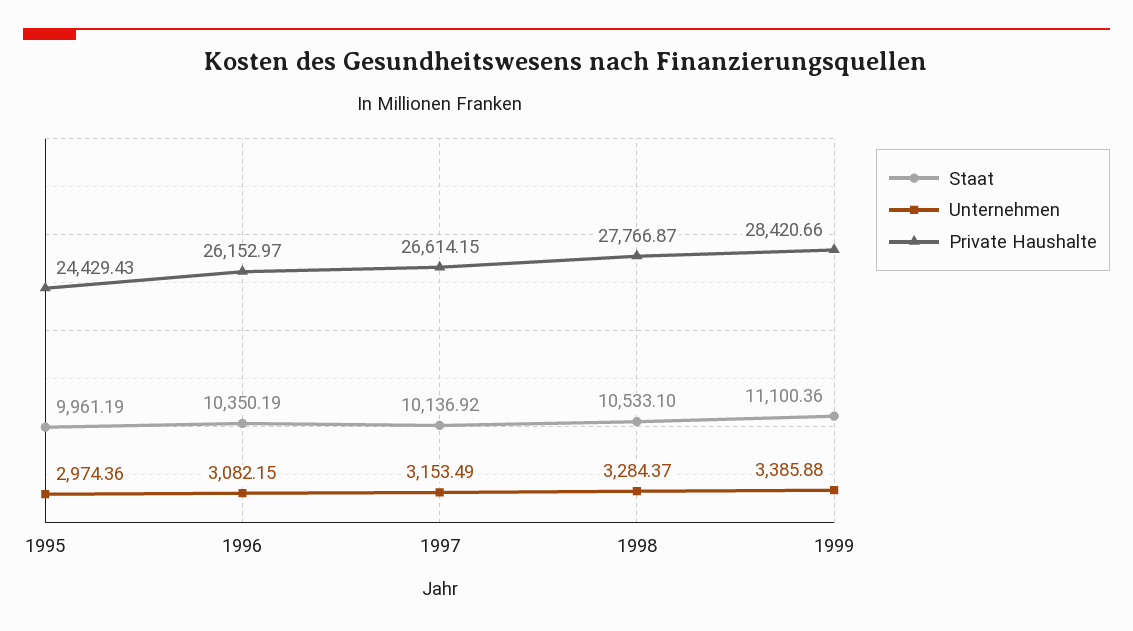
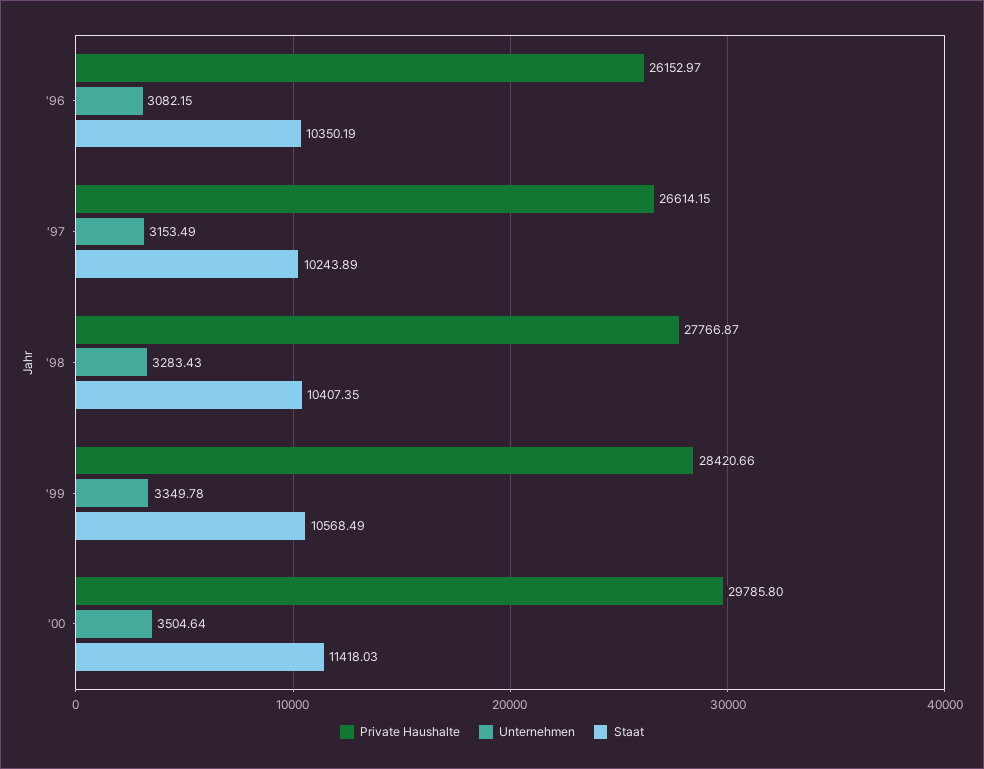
Staat, 1995: 9961.19 -> none
Unternehmen, 1995: 2974.36 -> none
Private Haushalte, 1995: 24429.43 -> none
Staat, 1997: 10136.92 -> 10243.89
Staat, 1998: 10533.1 -> 10407.35
Unternehmen, 1998: 3284.37 -> 3283.43
Staat, 1999: 11100.36 -> 10568.49
Unternehmen, 1999: 3385.88 -> 3349.78
Private Haushalte, '00: none -> 29785.8
Unternehmen, '00: none -> 3504.64
Staat, '00: none -> 11418.03

